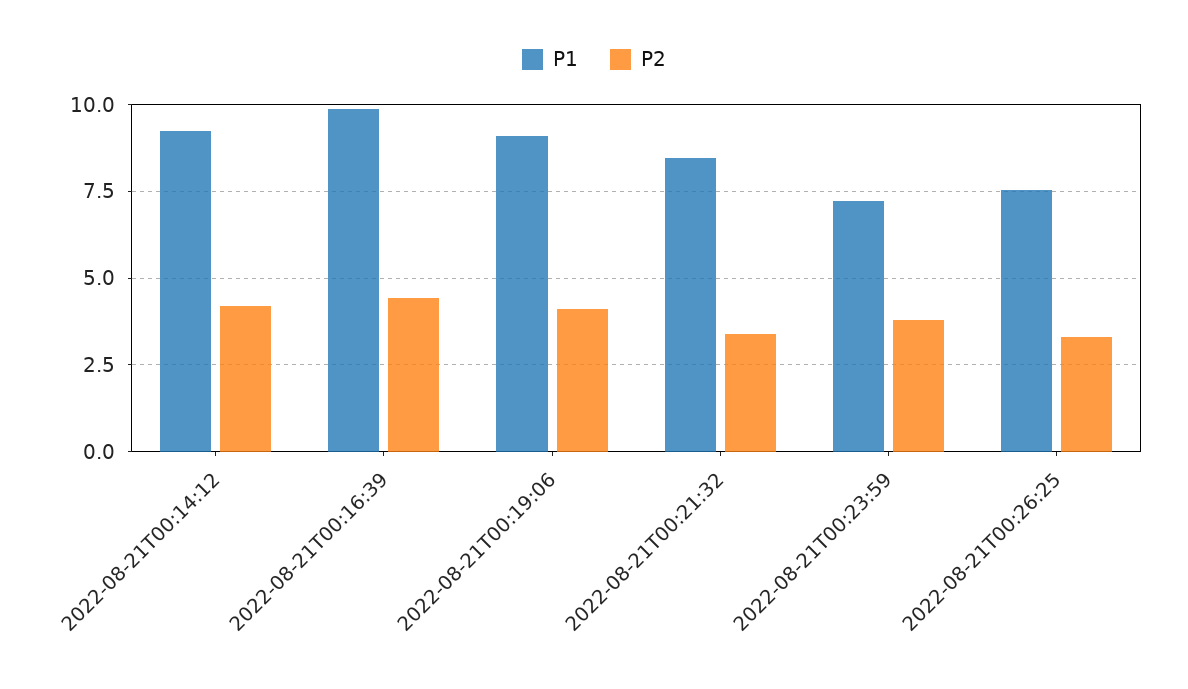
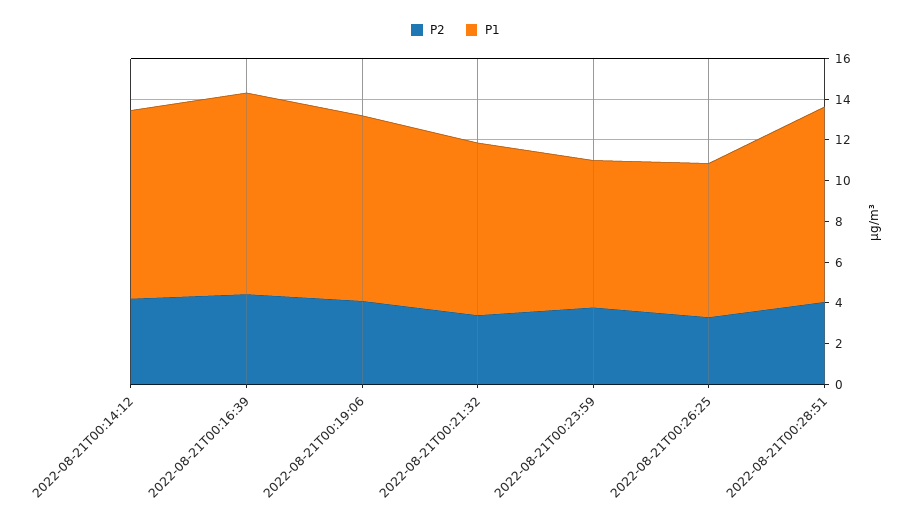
P2, 2022-08-21T00:28:51: none -> 4
P1, 2022-08-21T00:28:51: none -> 9.5

